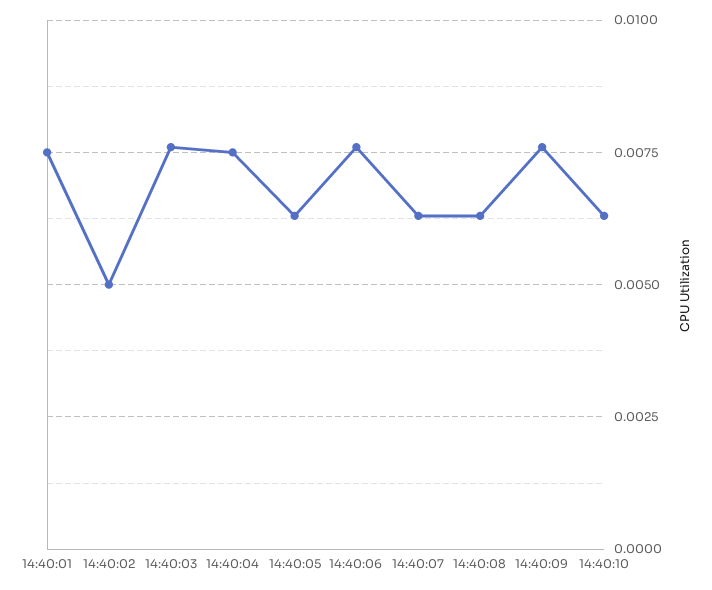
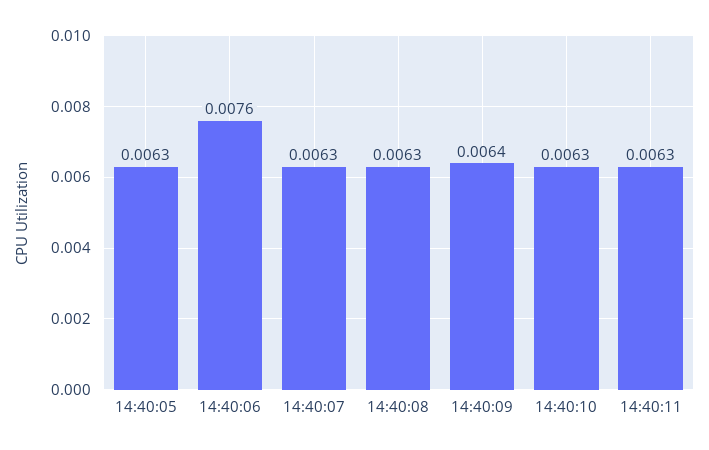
14:40:01: 0.0075 -> none
14:40:02: 0.005 -> none
14:40:03: 0.0075 -> none
14:40:04: 0.0075 -> none
14:40:09: 0.0075 -> 0.0064
14:40:11: none -> 0.0063

